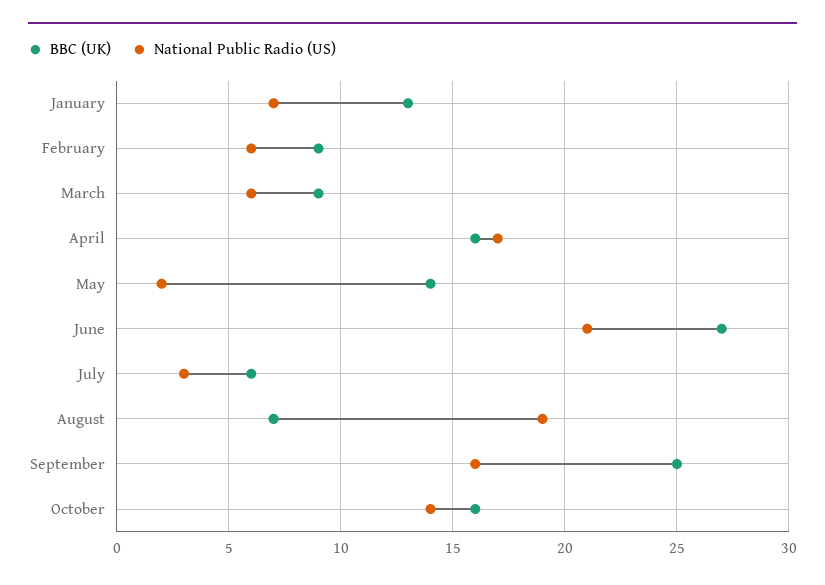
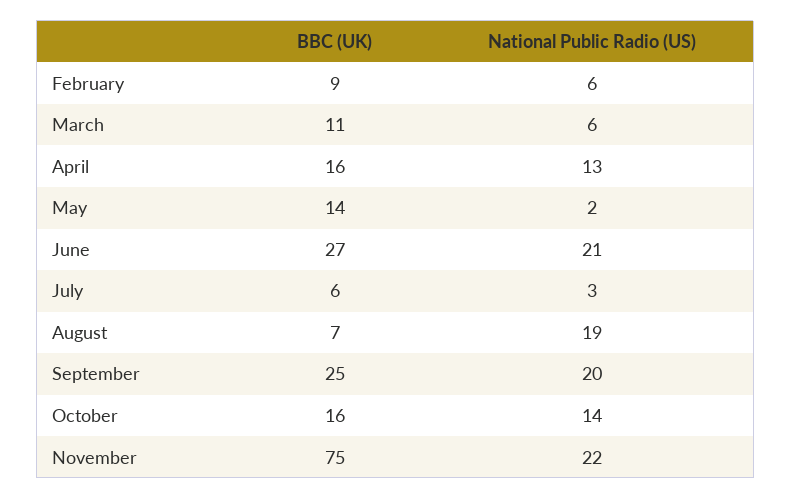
BBC (UK), January: 13 -> none
National Public Radio (US), January: 7 -> none
BBC (UK), March: 9 -> 11
National Public Radio (US), April: 17 -> 13
National Public Radio (US), September: 16 -> 20
BBC (UK), November: none -> 75
National Public Radio (US), November: none -> 22

